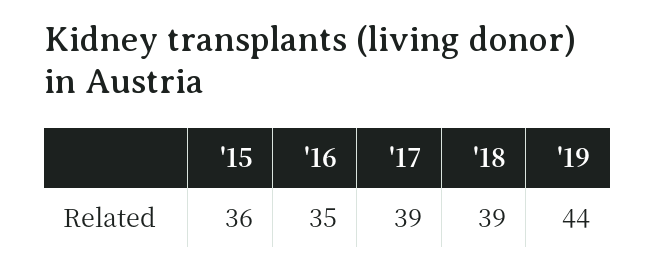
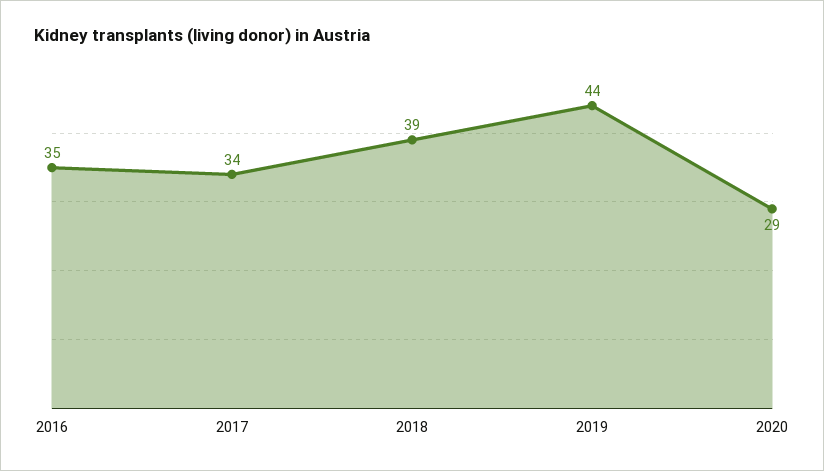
'15: 36 -> none
'17: 39 -> 34
2020: none -> 29

